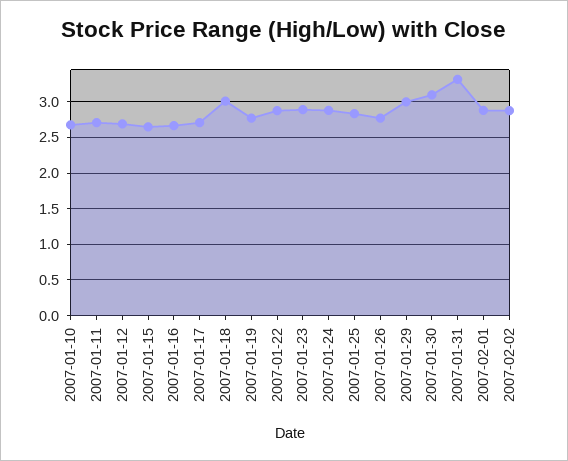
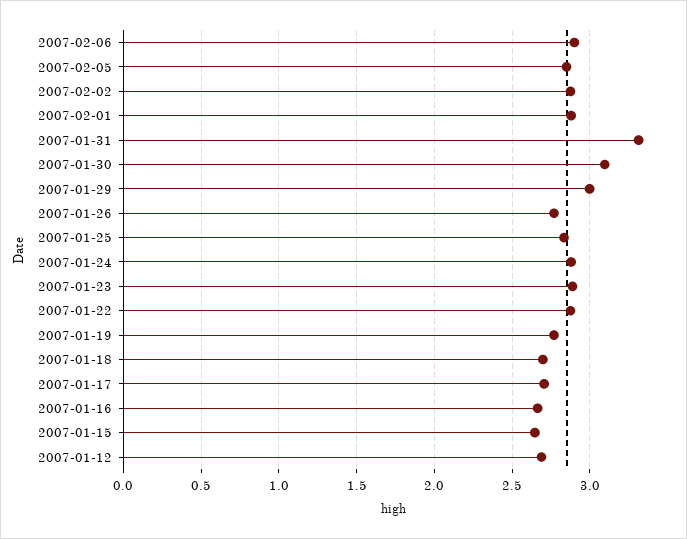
2007-01-10: 2.7 -> none
2007-01-11: 2.7 -> none
2007-01-18: 3 -> 2.7
2007-02-06: none -> 2.9
2007-02-05: none -> 2.85

